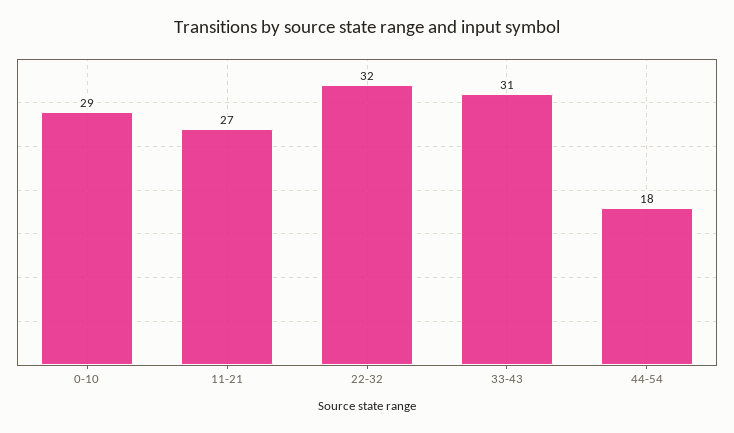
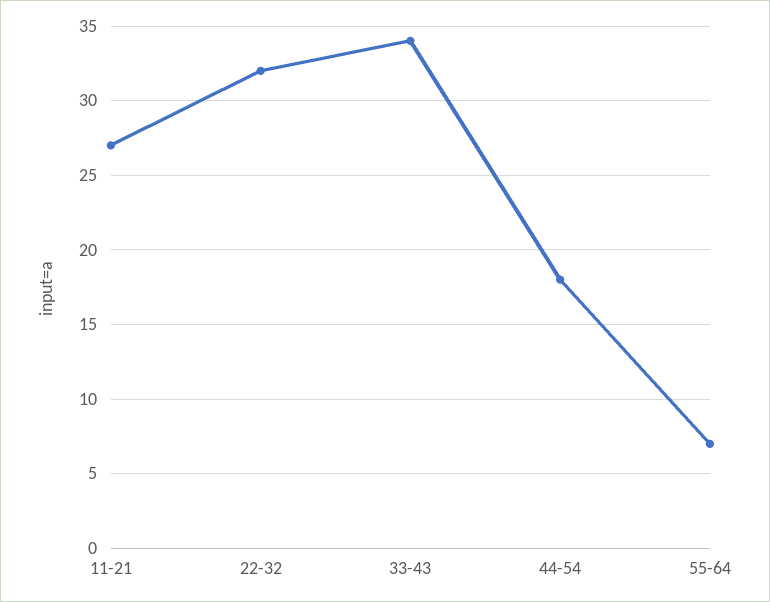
0-10: 29 -> none
33-43: 31 -> 34
55-64: none -> 7

